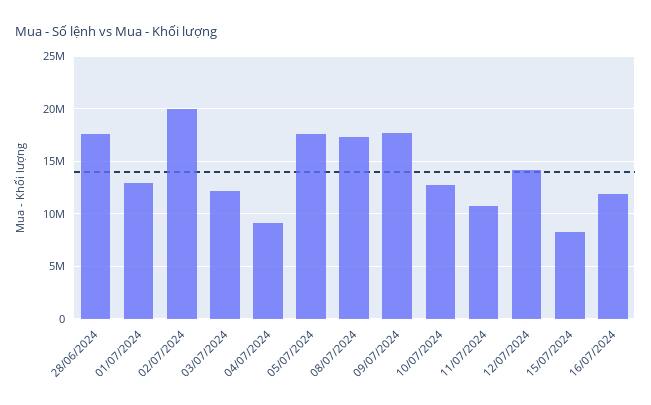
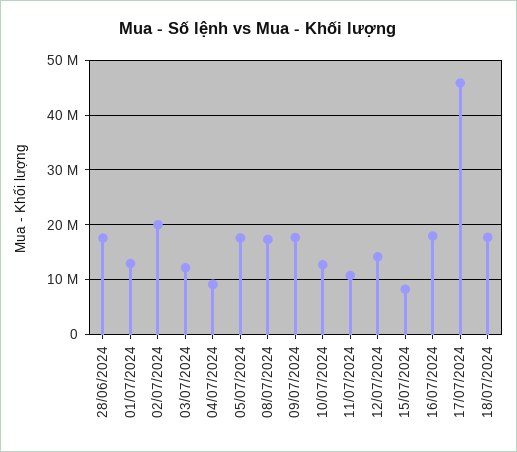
16/07/2024: 12000000 -> 18000000
17/07/2024: none -> 46000000
18/07/2024: none -> 18000000

